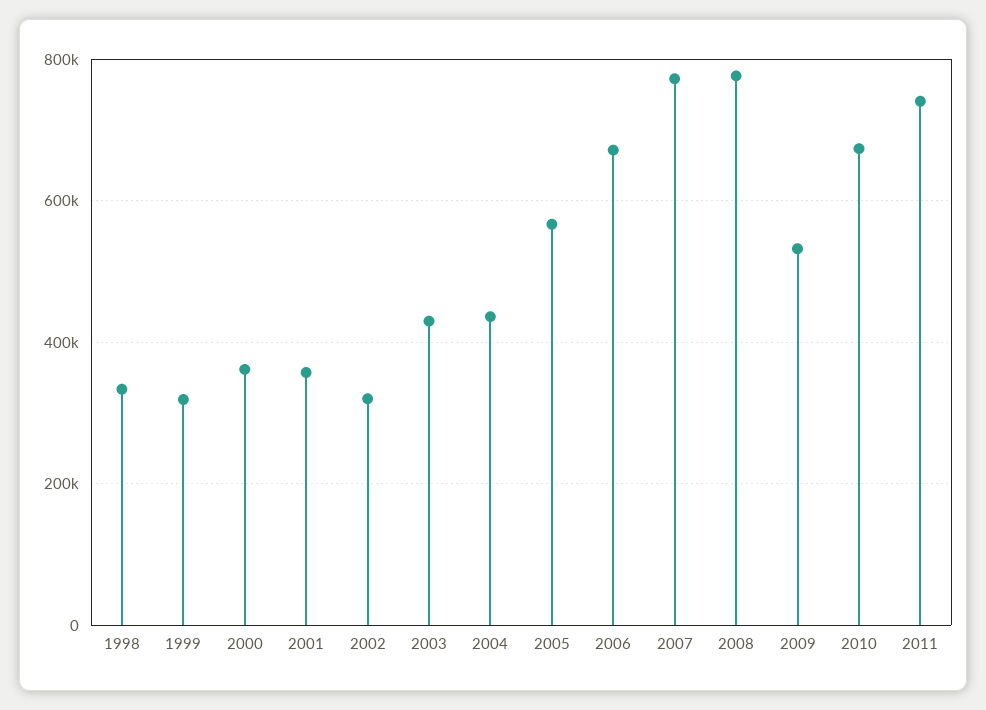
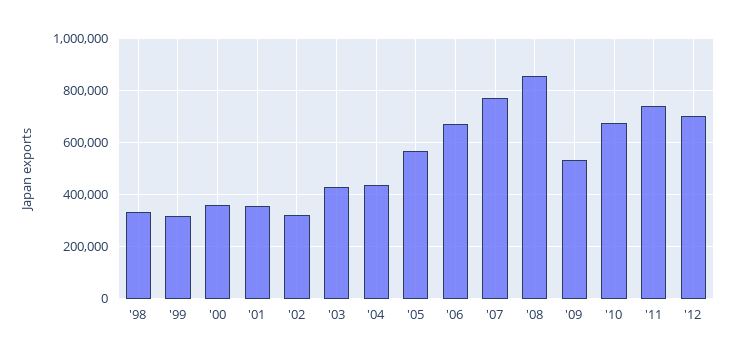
2008: 780000 -> 850000
'12: none -> 700000

